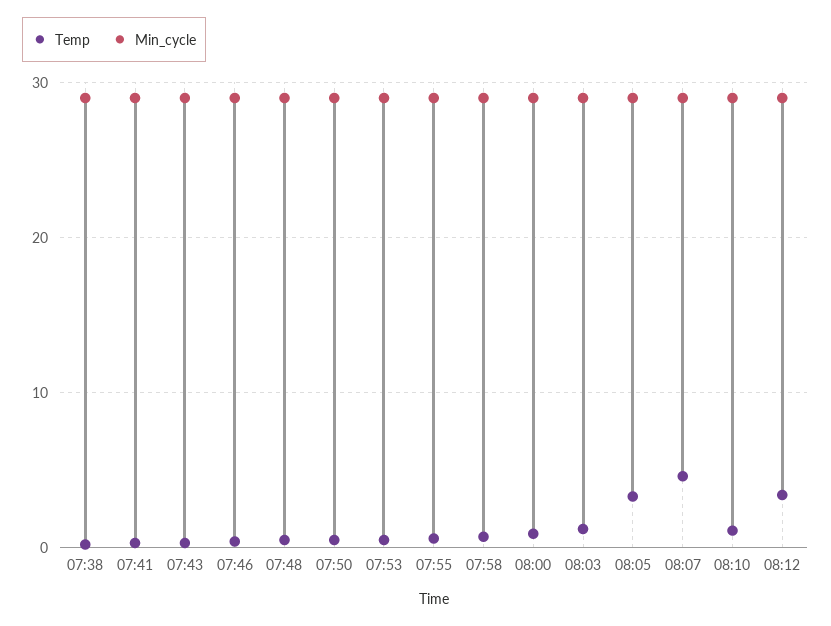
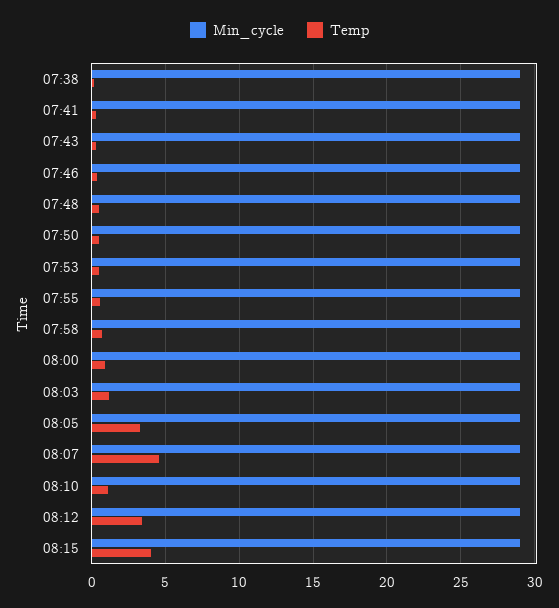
Min_cycle, 08:15: none -> 29
Temp, 08:15: none -> 4

